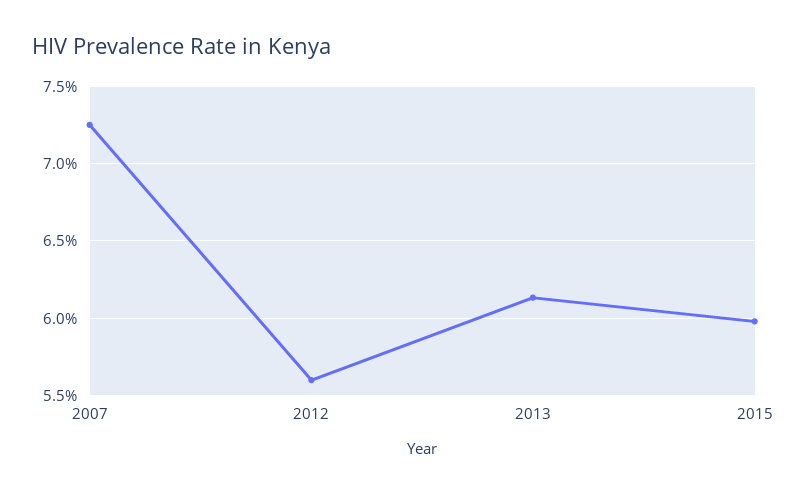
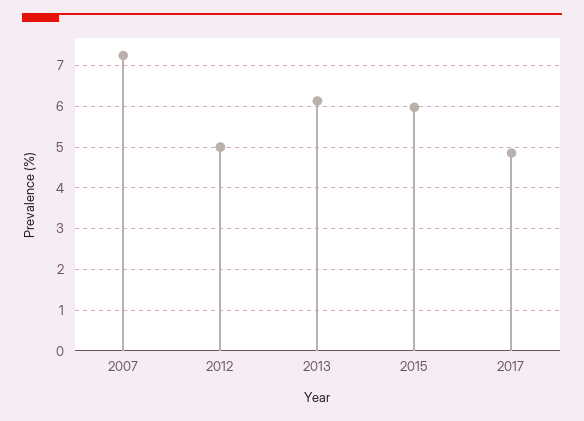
2012: 5.6 -> 5
2017: none -> 4.8

